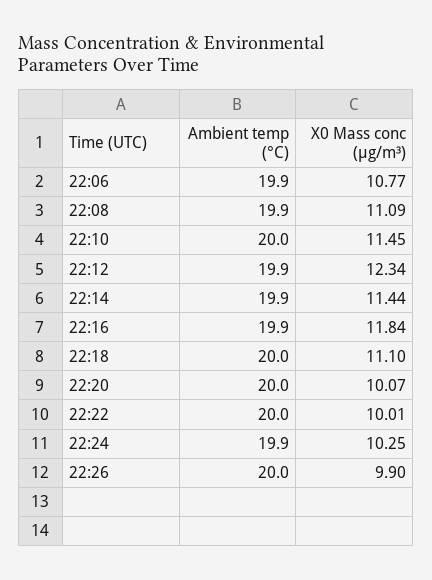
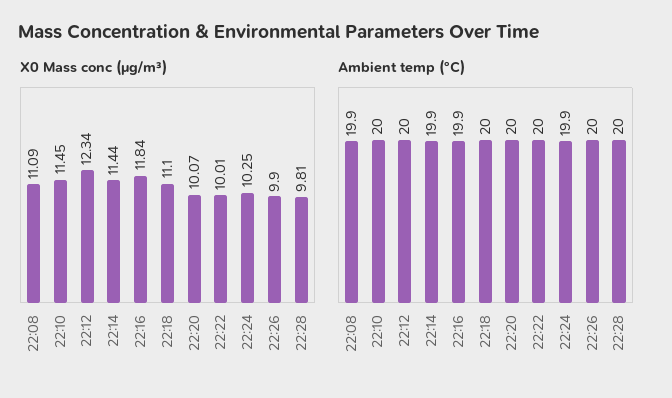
Ambient temp (°C), 22:06: 19.9 -> none
X0 Mass conc (μg/m³), 22:06: 10.77 -> none
Ambient temp (°C), 22:12: 19.9 -> 20
X0 Mass conc (μg/m³), 22:28: none -> 9.81
Ambient temp (°C), 22:28: none -> 20

